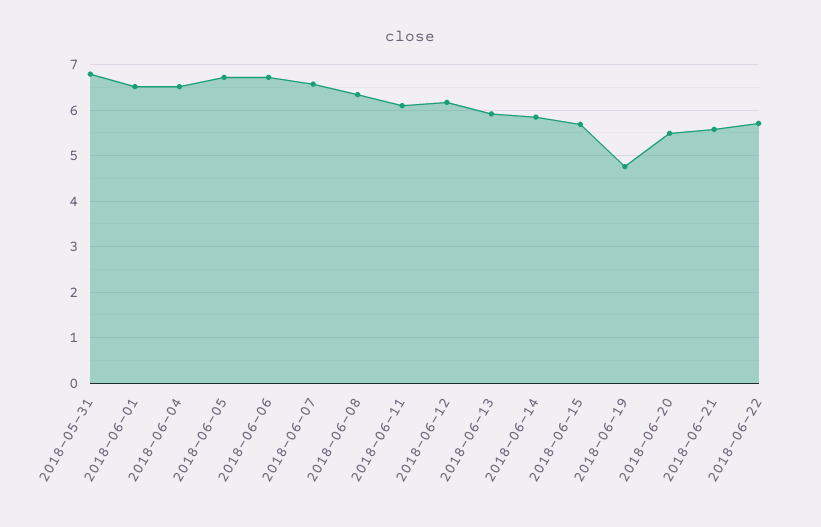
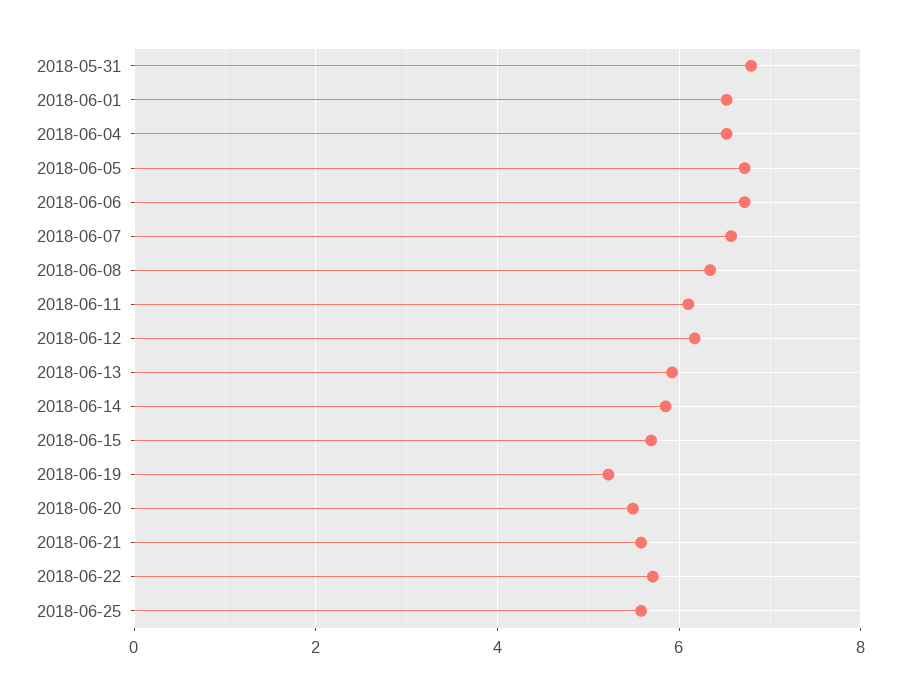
2018-06-19: 4.8 -> 5.2
2018-06-25: none -> 5.6

